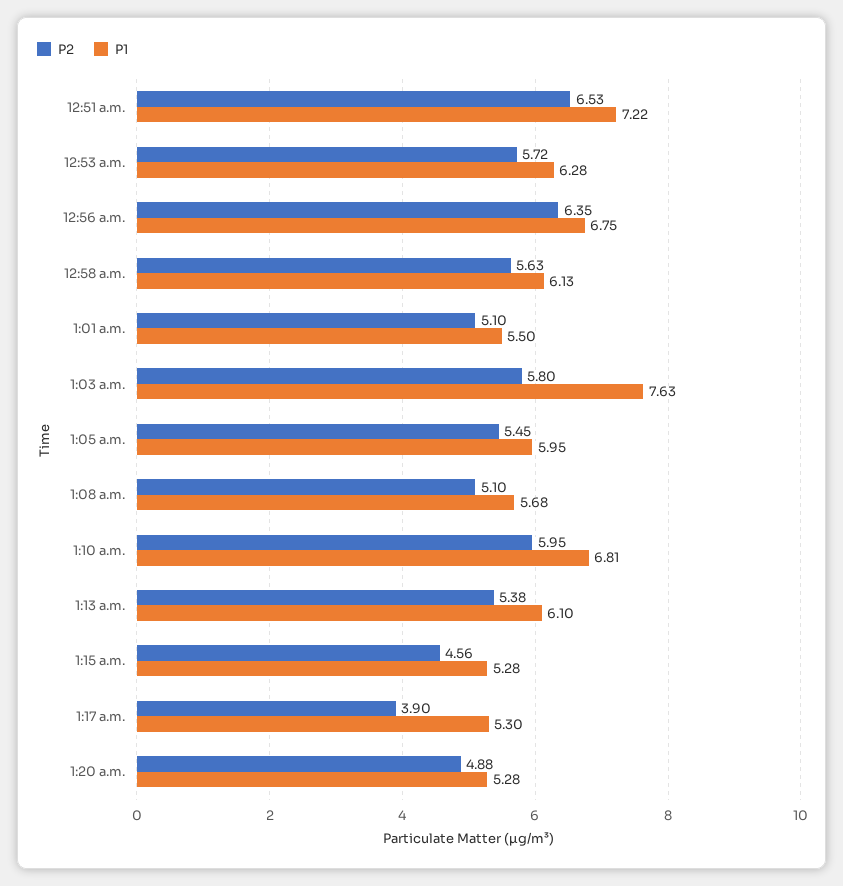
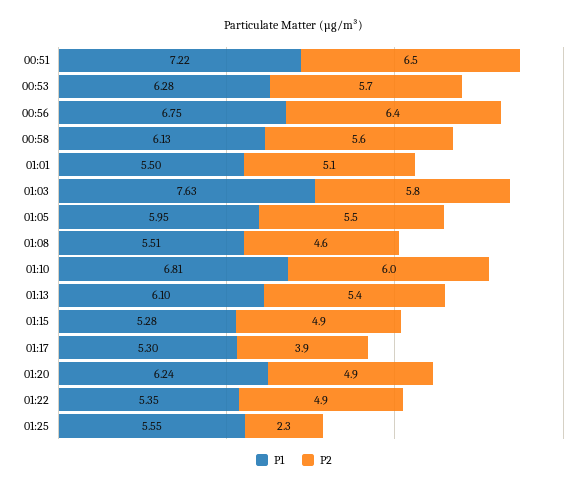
P2, 1:08 a.m.: 5.1 -> 4.6
P1, 1:08 a.m.: 5.68 -> 5.51
P2, 1:15 a.m.: 4.56 -> 4.9
P1, 1:20 a.m.: 5.28 -> 6.24
P1, 01:22: none -> 5.35
P2, 01:22: none -> 4.9
P1, 01:25: none -> 5.55
P2, 01:25: none -> 2.3

